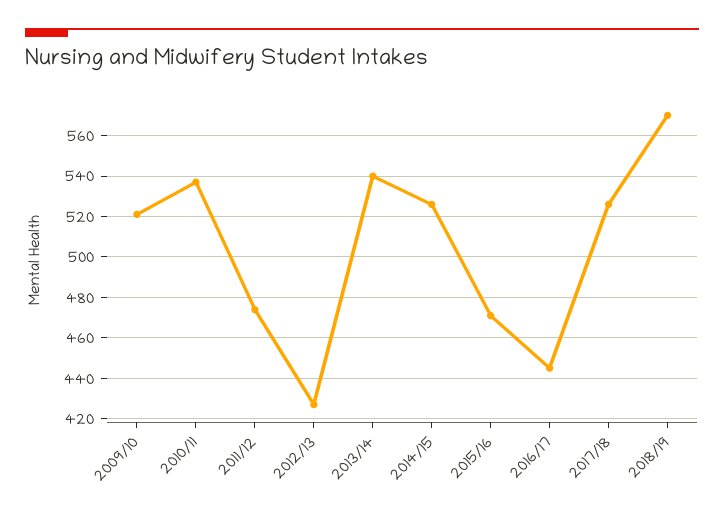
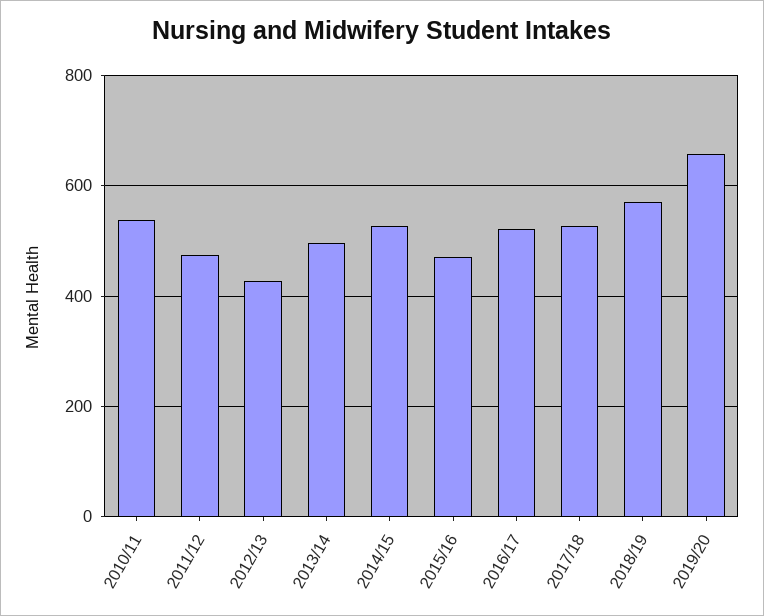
2009/10: 520 -> none
2013/14: 540 -> 500
2016/17: 445 -> 520
2019/20: none -> 660

